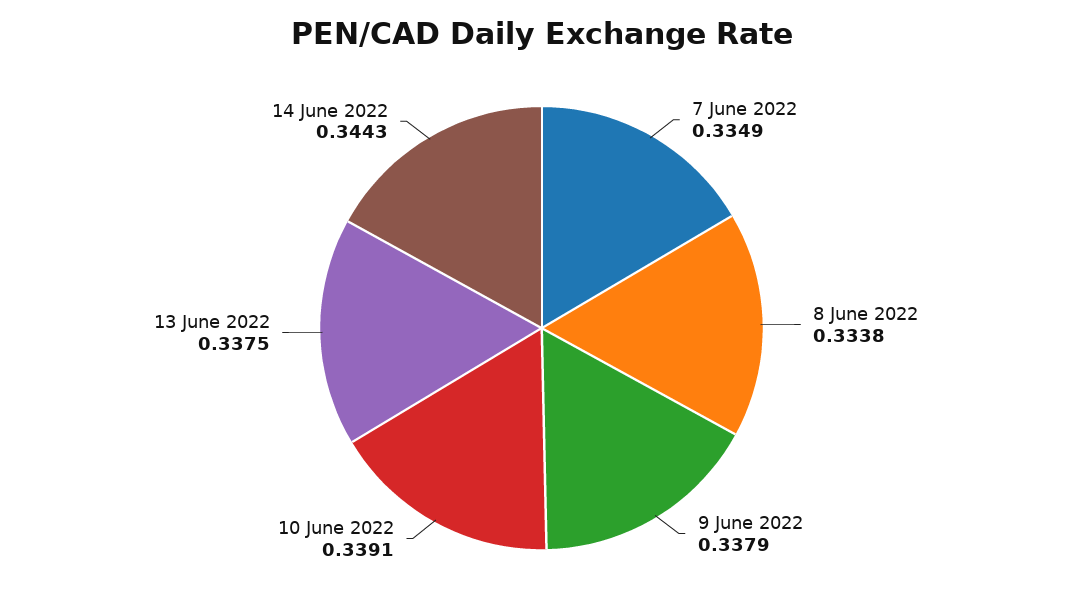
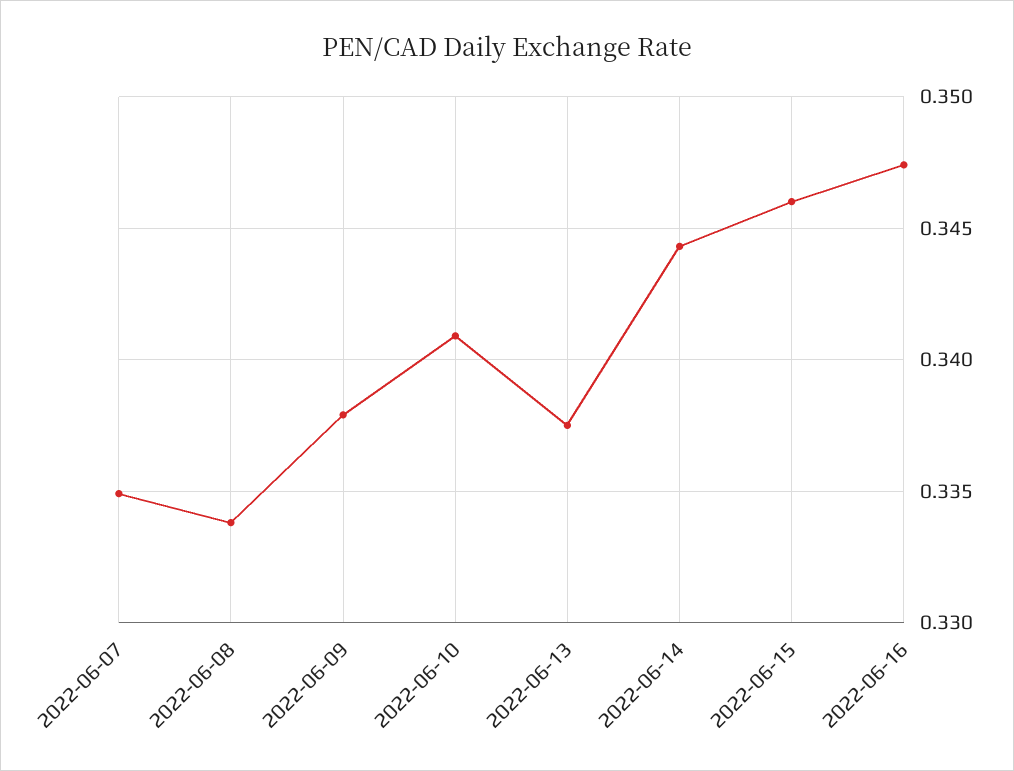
10 June 2022: 0.3391 -> 0.341
2022-06-15: none -> 0.346
2022-06-16: none -> 0.3475

